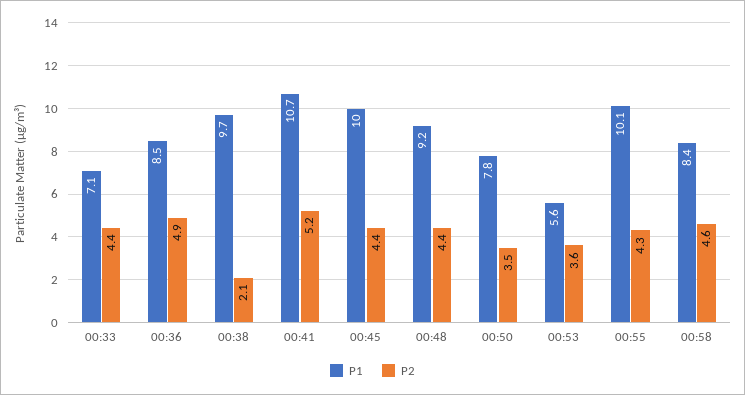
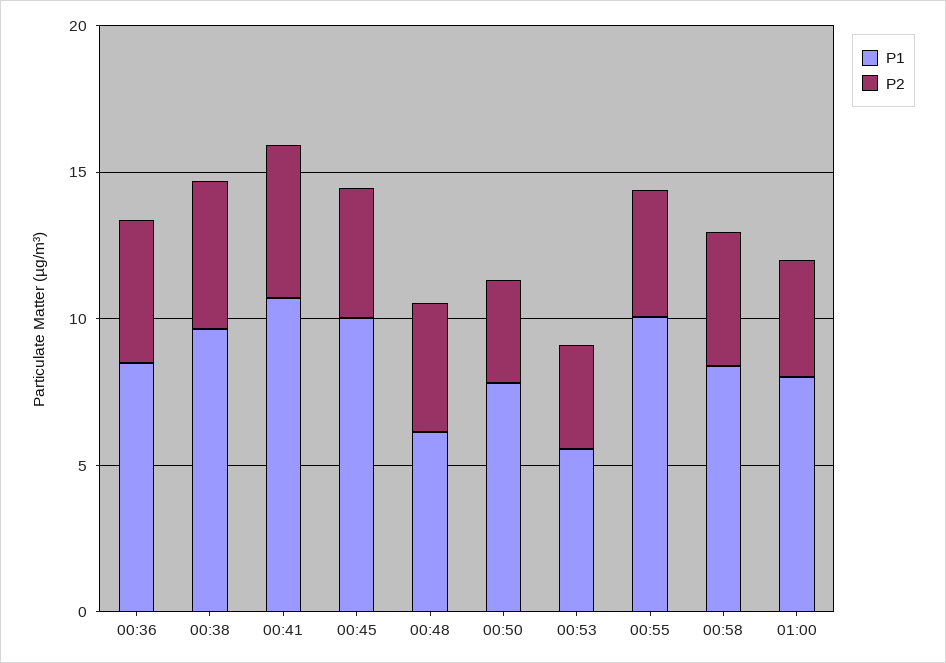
P1, 00:33: 7.1 -> none
P2, 00:33: 4.4 -> none
P2, 00:38: 2.1 -> 5
P1, 00:48: 9.2 -> 6
P1, 01:00: none -> 8
P2, 01:00: none -> 4

